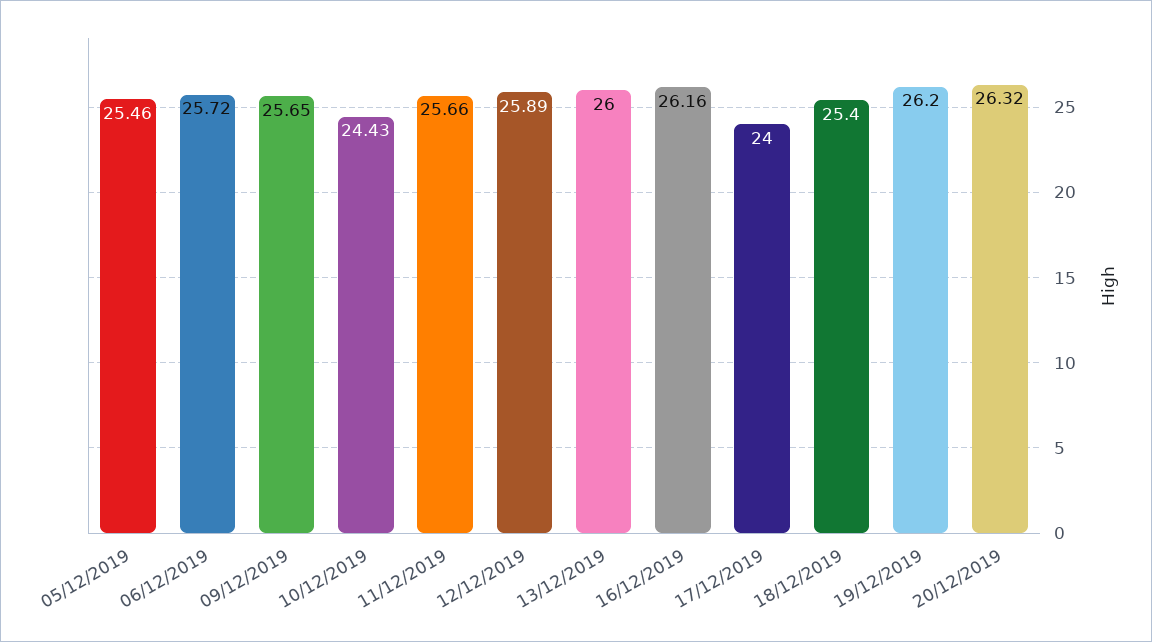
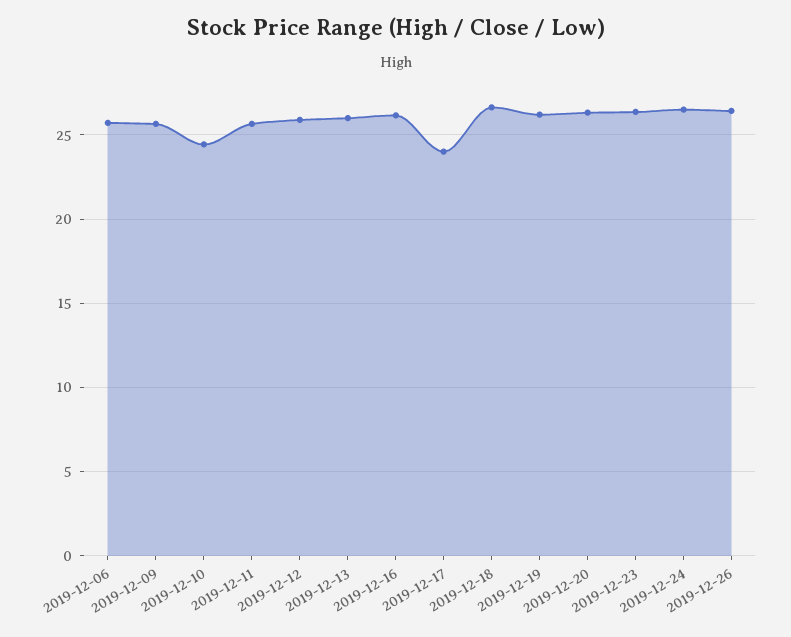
05/12/2019: 25.46 -> none
18/12/2019: 25.4 -> 26.5
2019-12-23: none -> 26.5
2019-12-24: none -> 26.5
2019-12-26: none -> 26.5

